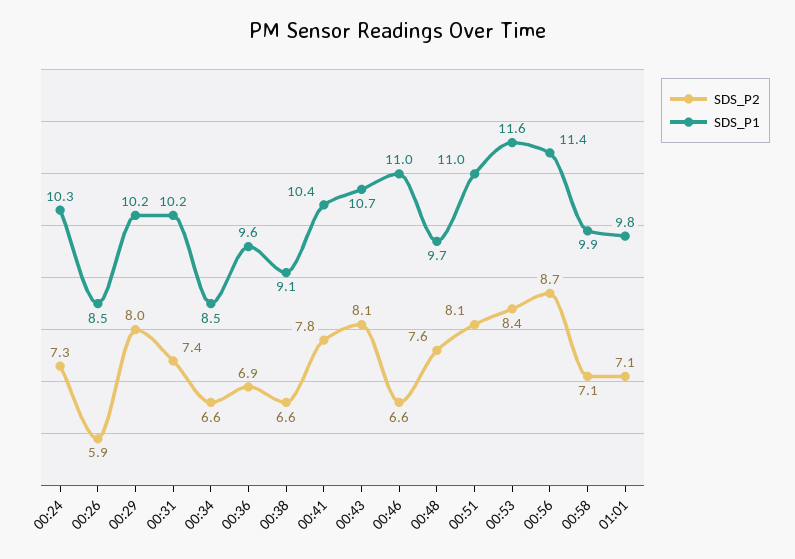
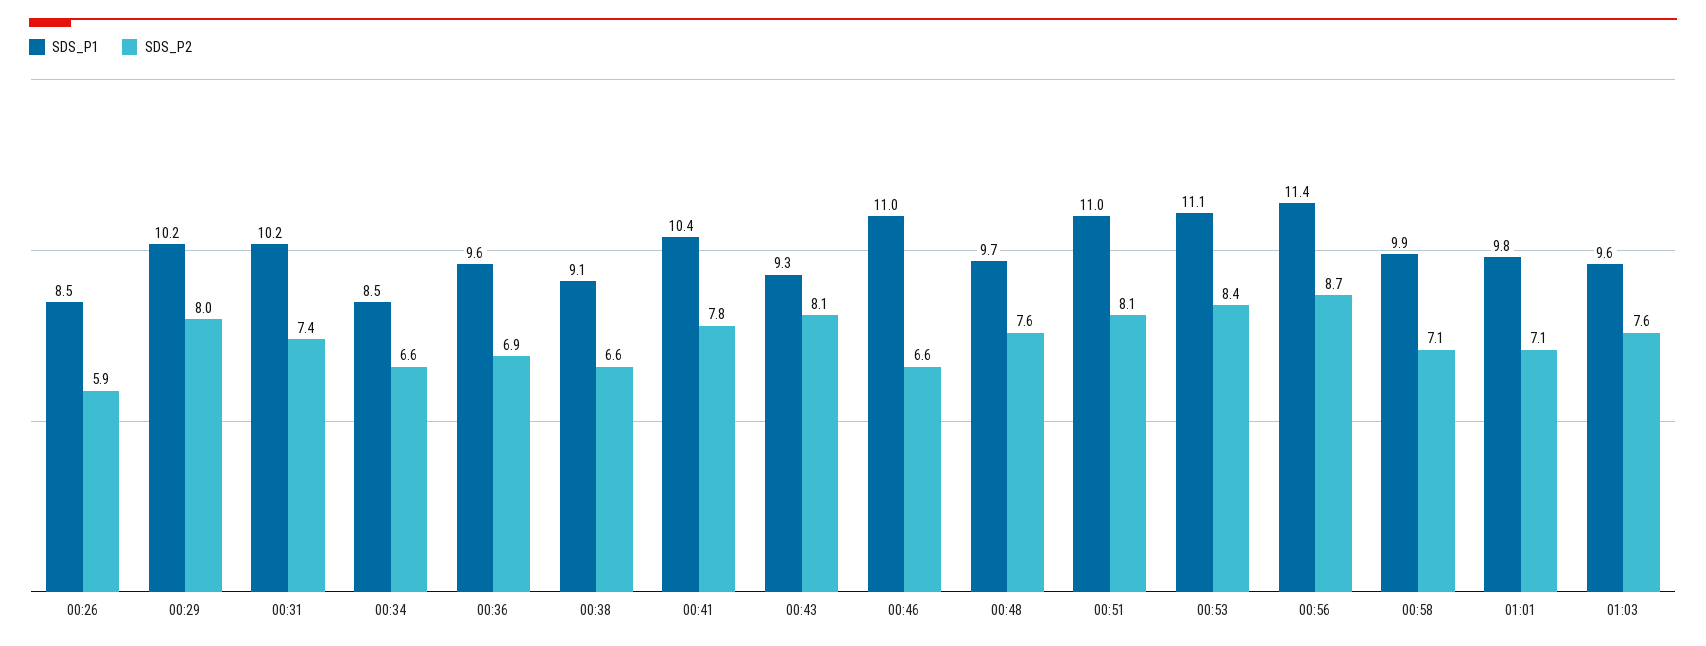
SDS_P2, 00:24: 7.3 -> none
SDS_P1, 00:24: 10.3 -> none
SDS_P1, 00:43: 10.7 -> 9.3
SDS_P1, 00:53: 11.6 -> 11.1
SDS_P1, 01:03: none -> 9.6
SDS_P2, 01:03: none -> 7.6

